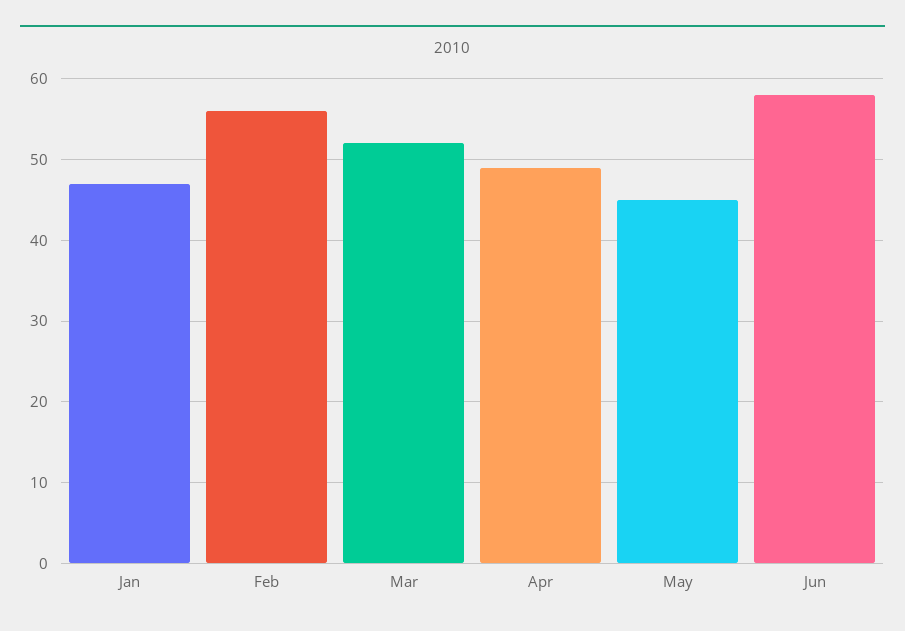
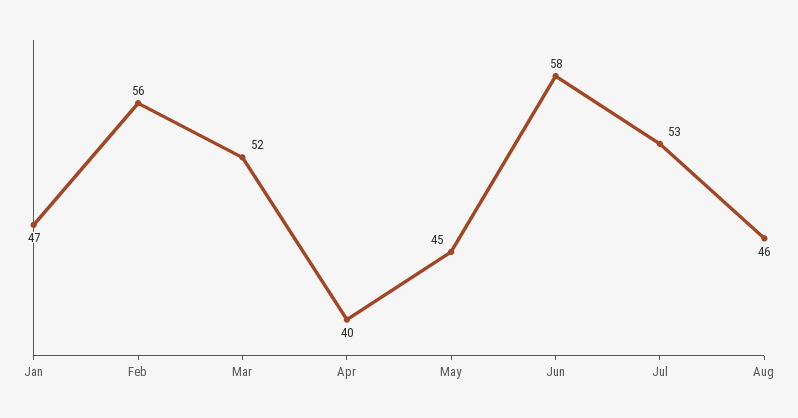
Apr: 49 -> 40
Jul: none -> 53
Aug: none -> 46

